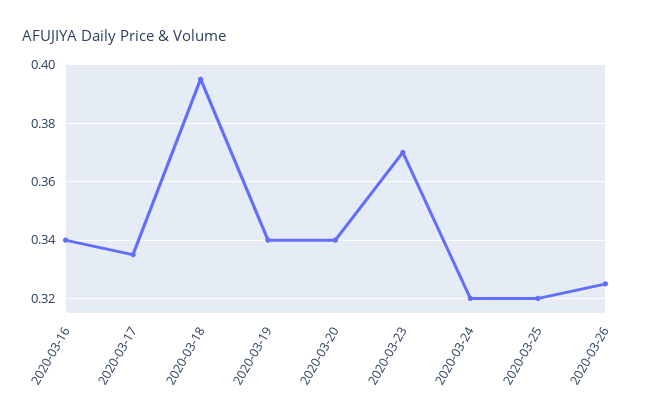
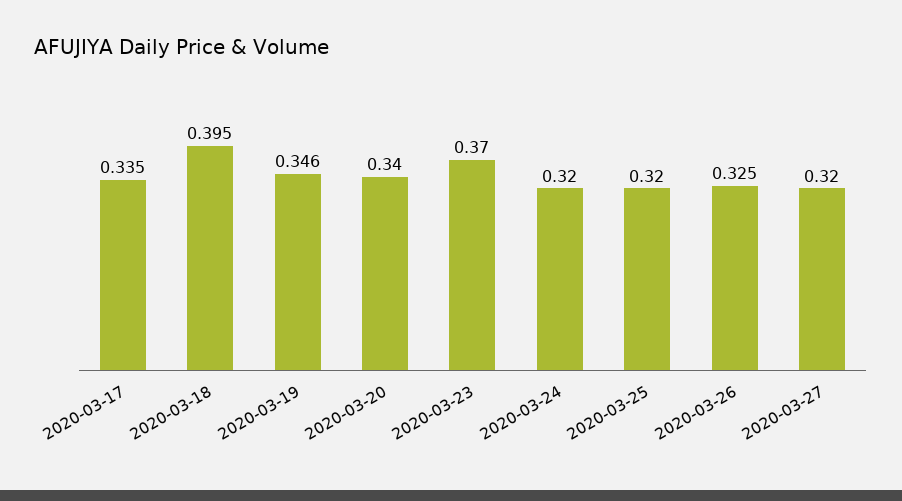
2020-03-16: 0.34 -> none
2020-03-19: 0.34 -> 0.346
2020-03-27: none -> 0.32

